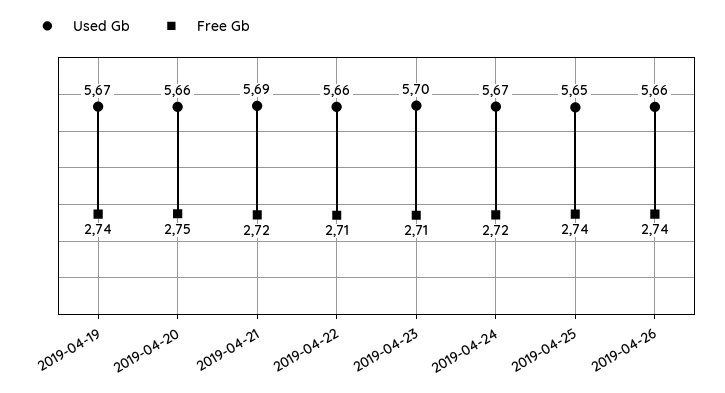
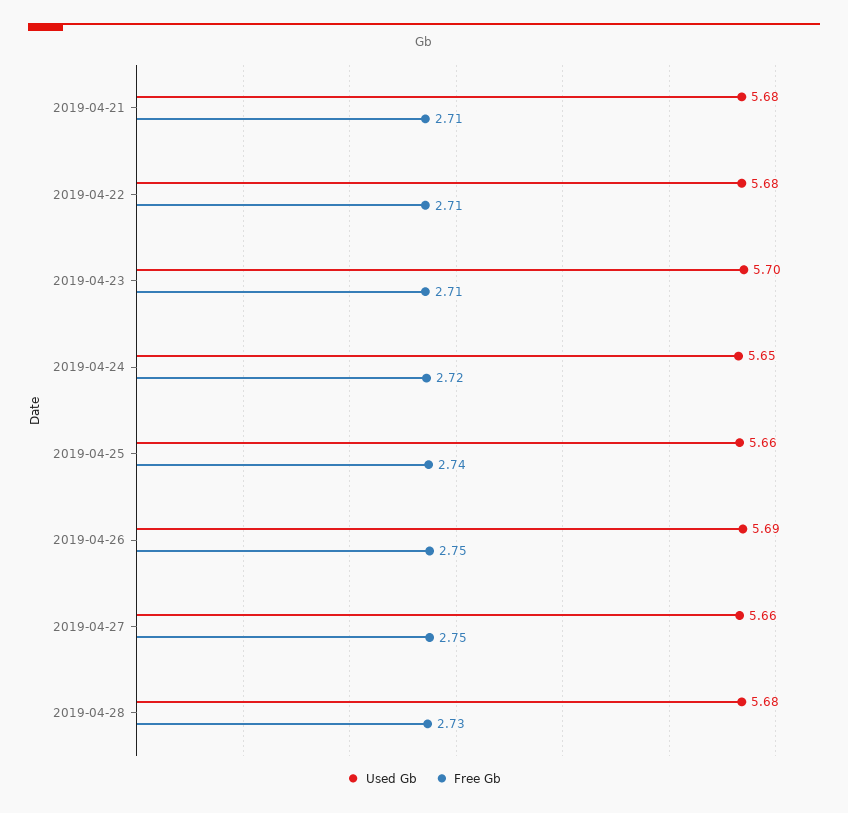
Used Gb, 2019-04-19: 5.67 -> none
Free Gb, 2019-04-19: 2.74 -> none
Used Gb, 2019-04-20: 5.66 -> none
Free Gb, 2019-04-20: 2.75 -> none
Used Gb, 2019-04-21: 5.69 -> 5.68
Free Gb, 2019-04-21: 2.72 -> 2.71
Used Gb, 2019-04-22: 5.66 -> 5.68
Used Gb, 2019-04-24: 5.67 -> 5.65
Used Gb, 2019-04-25: 5.65 -> 5.66
Used Gb, 2019-04-26: 5.66 -> 5.69
Free Gb, 2019-04-26: 2.74 -> 2.75
Used Gb, 2019-04-27: none -> 5.66
Free Gb, 2019-04-27: none -> 2.75
Used Gb, 2019-04-28: none -> 5.68
Free Gb, 2019-04-28: none -> 2.73

